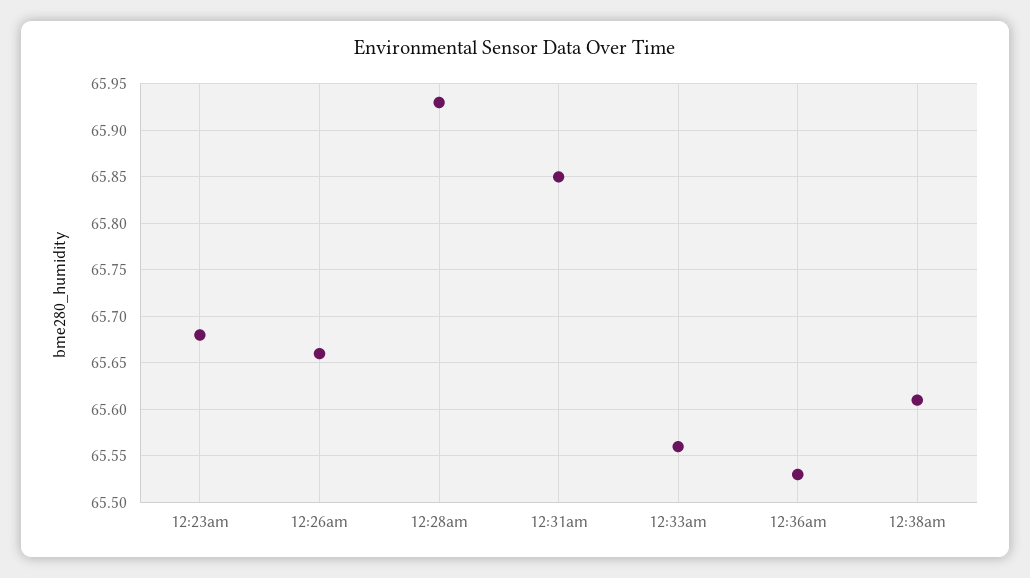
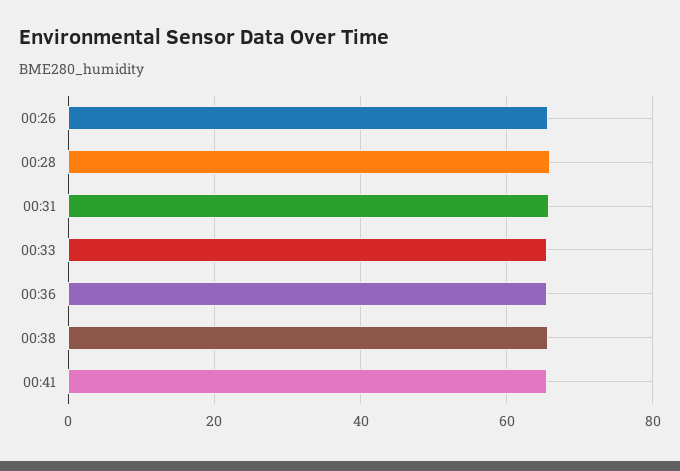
12:23am: 65.68 -> none
00:41: none -> 66

